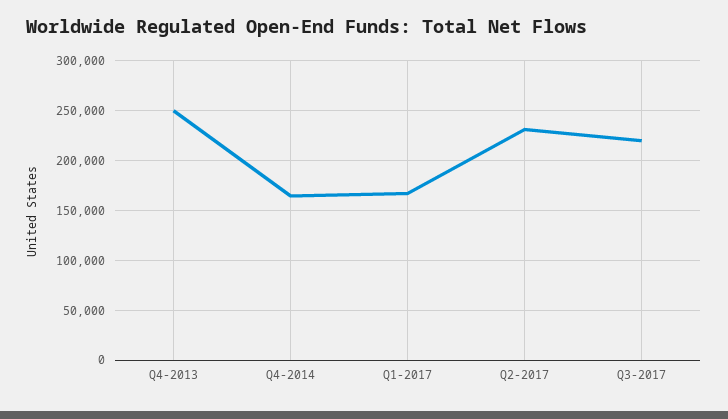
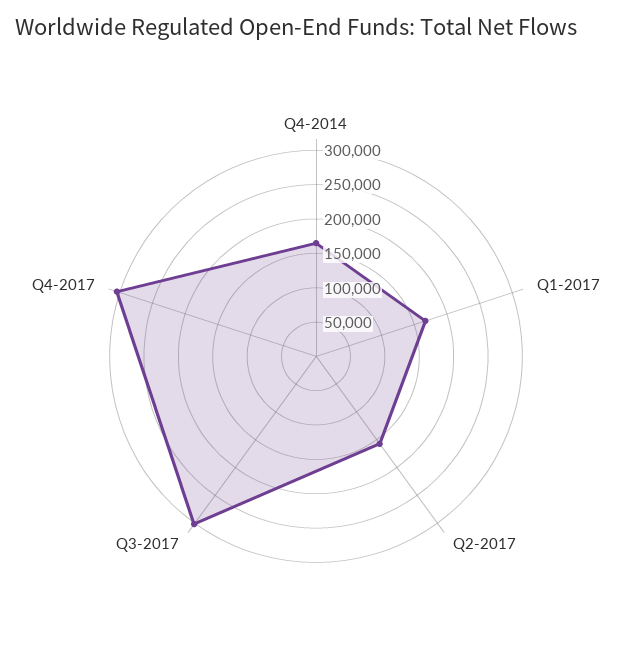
Q4-2013: 250000 -> none
Q2-2017: 230000 -> 150000
Q3-2017: 220000 -> 300000
Q4-2017: none -> 300000

